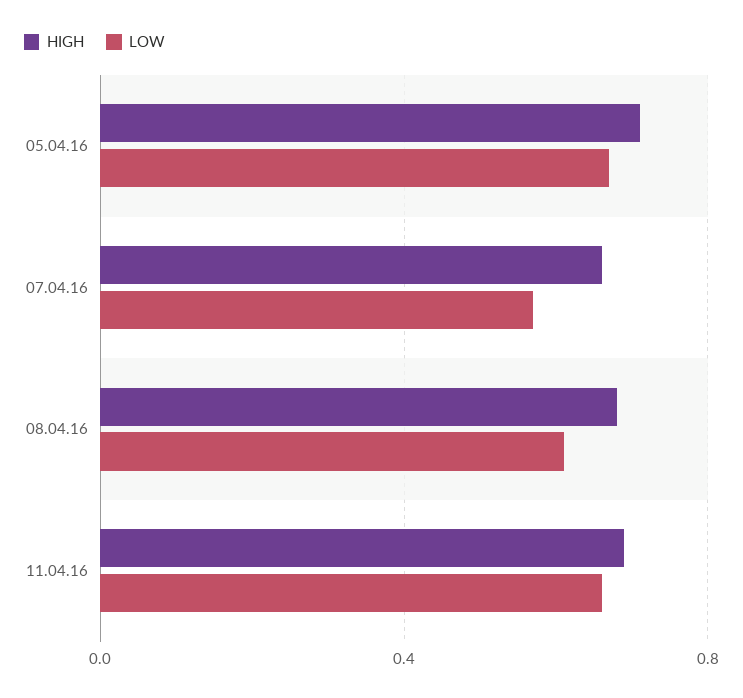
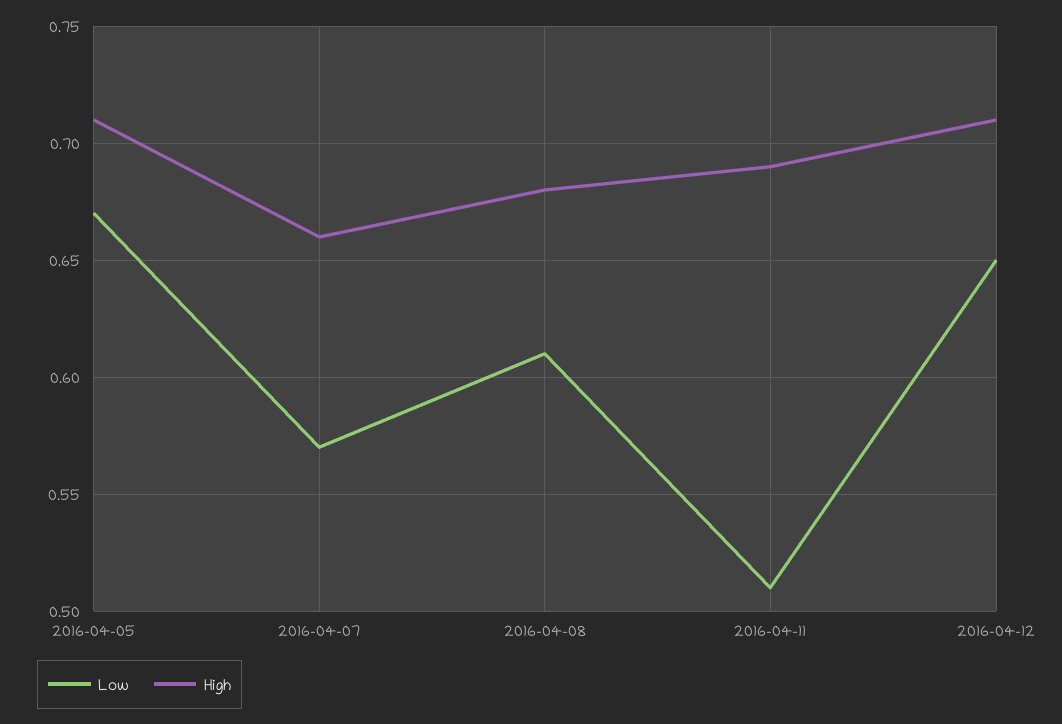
LOW, 11.04.16: 0.65 -> 0.51
LOW, 2016-04-12: none -> 0.65
HIGH, 2016-04-12: none -> 0.71

